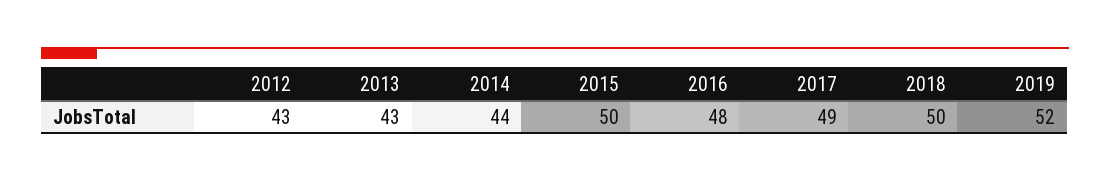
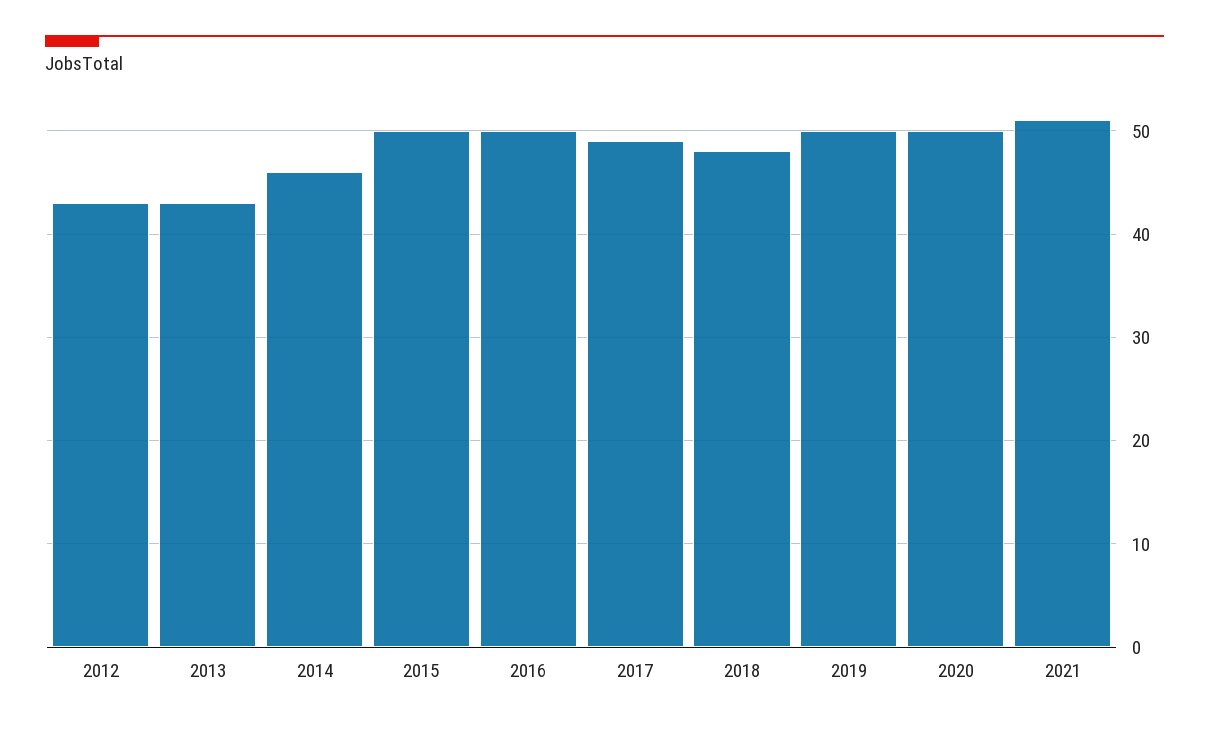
2014: 44 -> 46
2016: 48 -> 50
2018: 50 -> 48
2019: 52 -> 50
2020: none -> 50
2021: none -> 51

